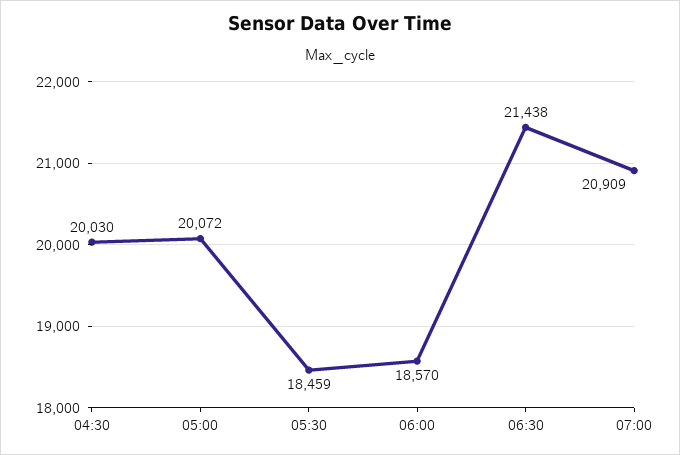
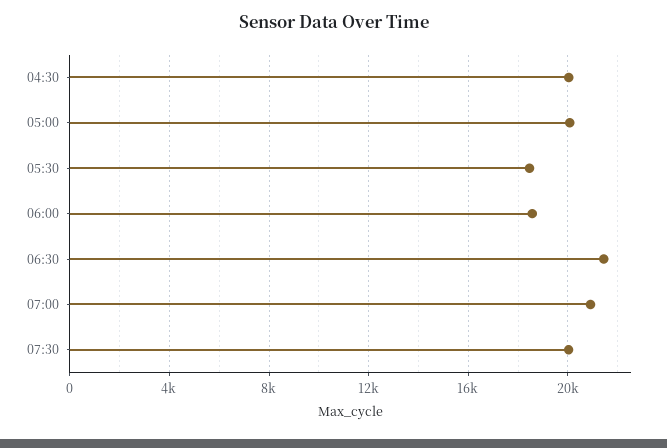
07:30: none -> 20000

